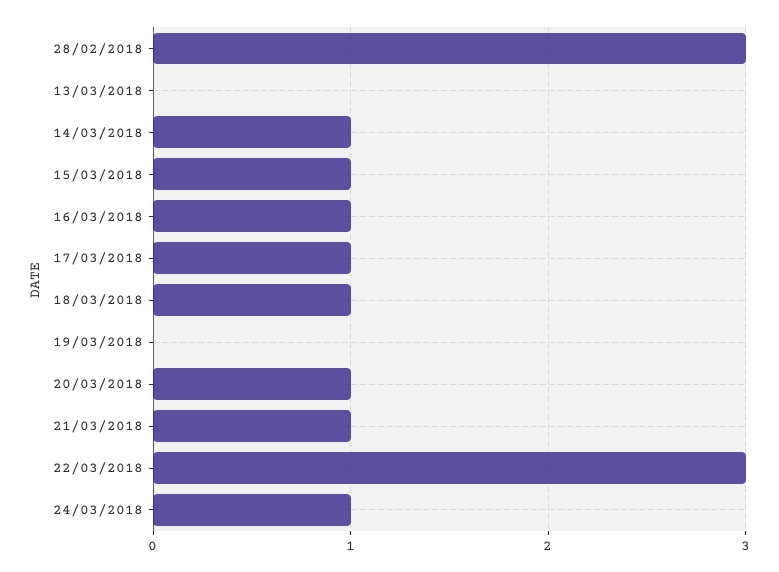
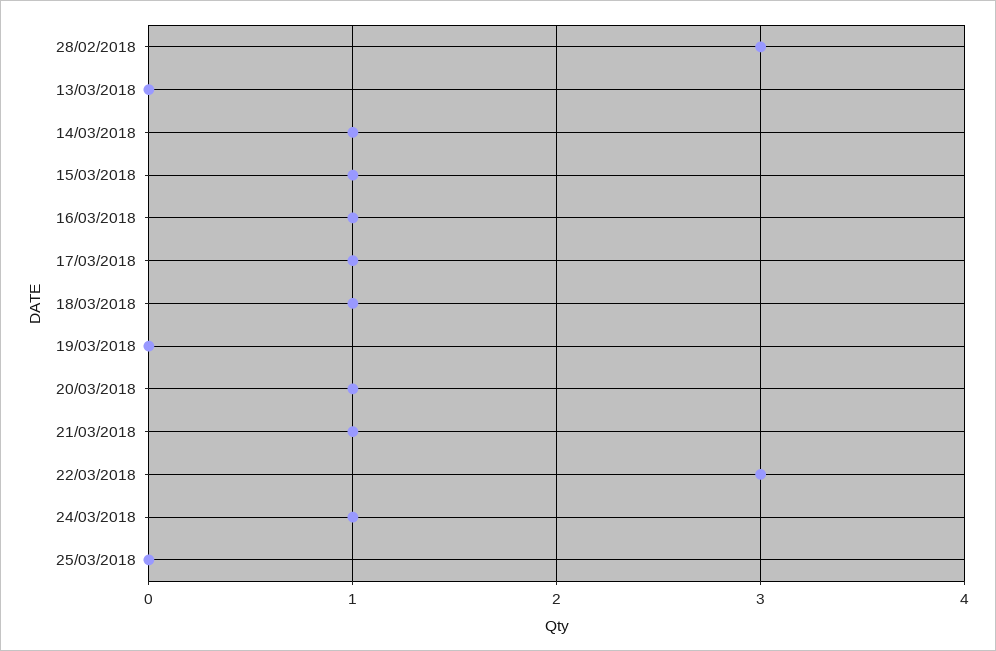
25/03/2018: none -> 0

